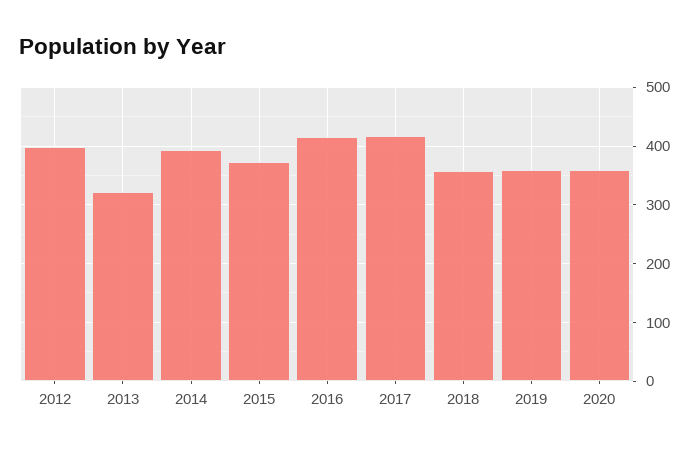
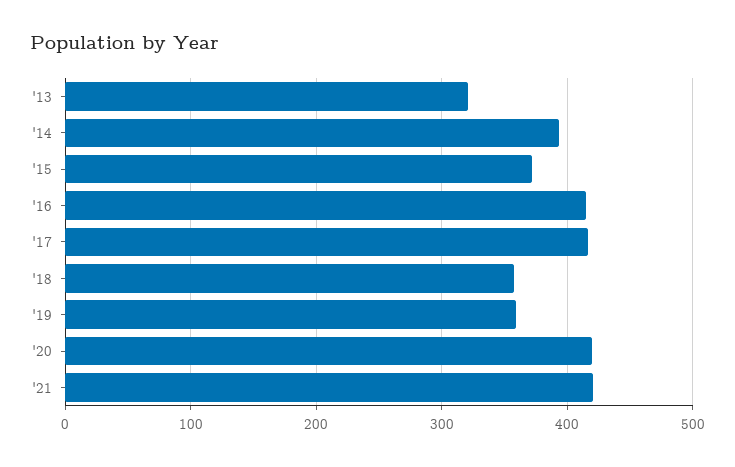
2012: 400 -> none
2020: 360 -> 420
'21: none -> 420

